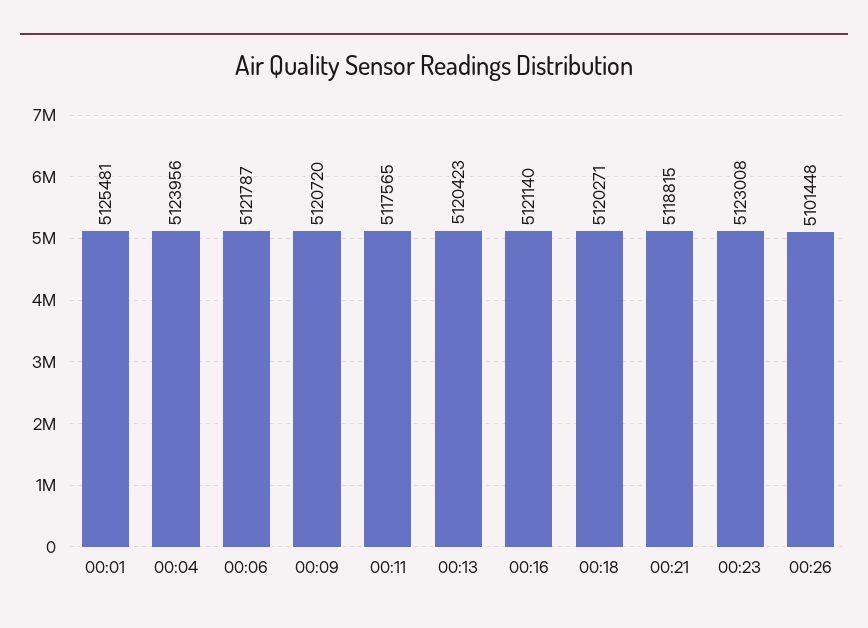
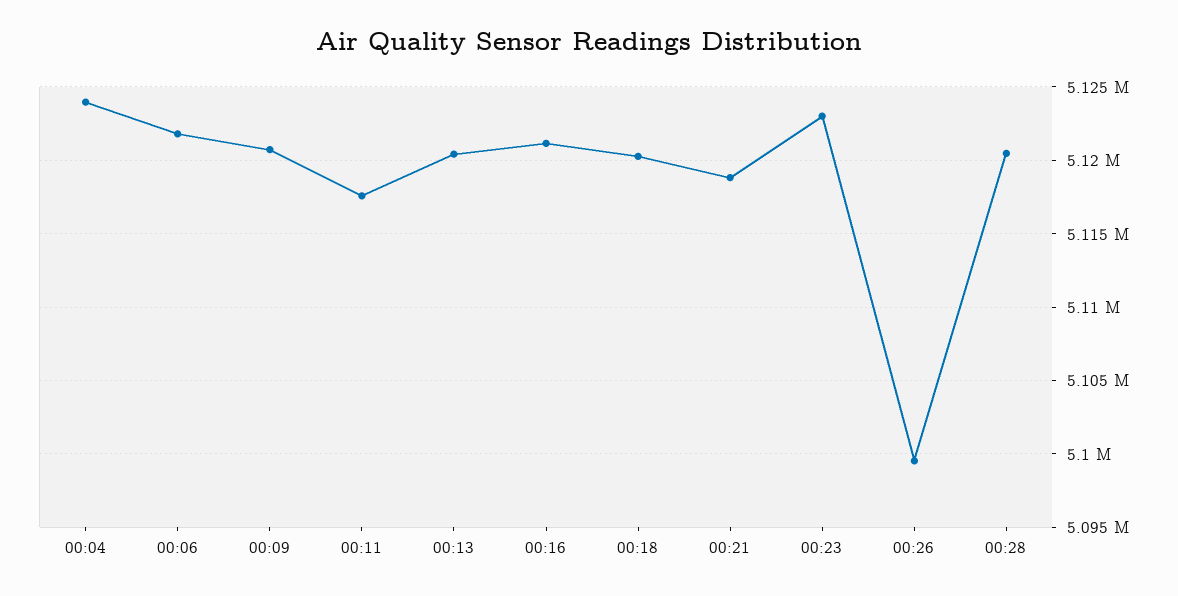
00:01: 5125481 -> none
00:26: 5101448 -> 5099500
00:28: none -> 5120500

